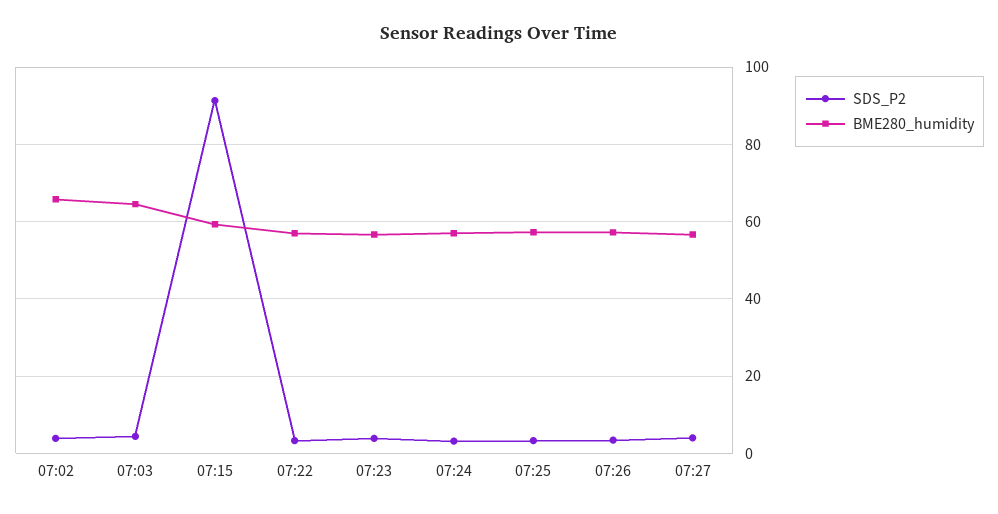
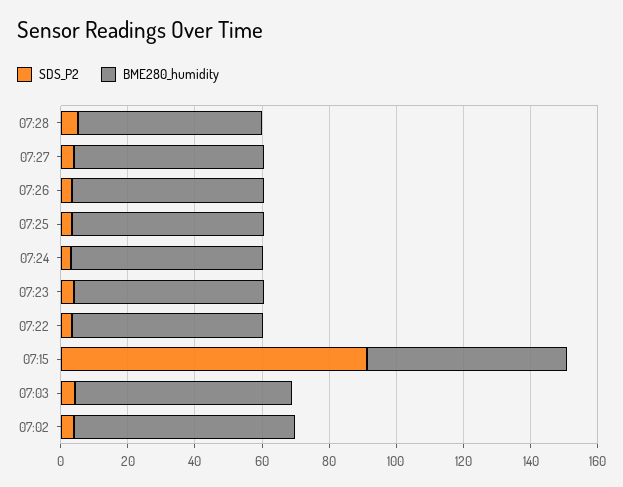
SDS_P2, 07:28: none -> 5
BME280_humidity, 07:28: none -> 55

